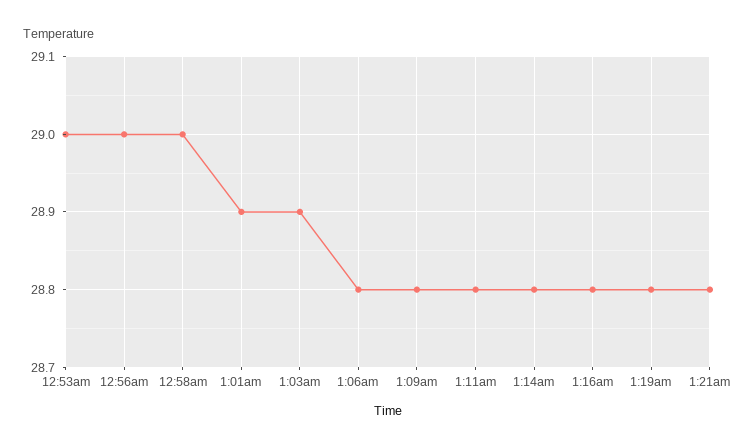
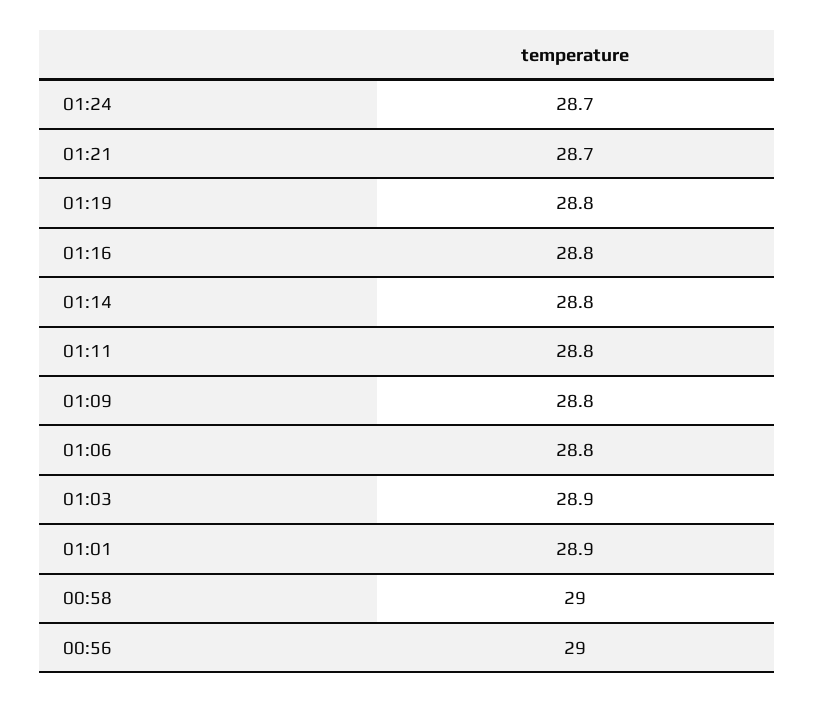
12:53am: 29 -> none
1:21am: 28.8 -> 28.7
01:24: none -> 28.7

